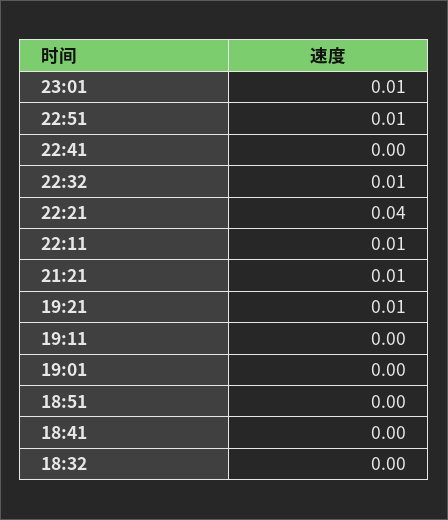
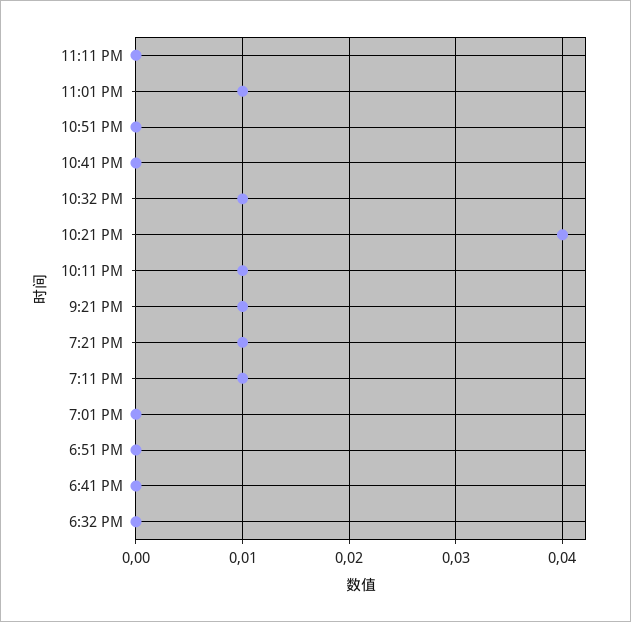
22:51: 0.01 -> 0
19:11: 0 -> 0.01
11:11 PM: none -> 0

